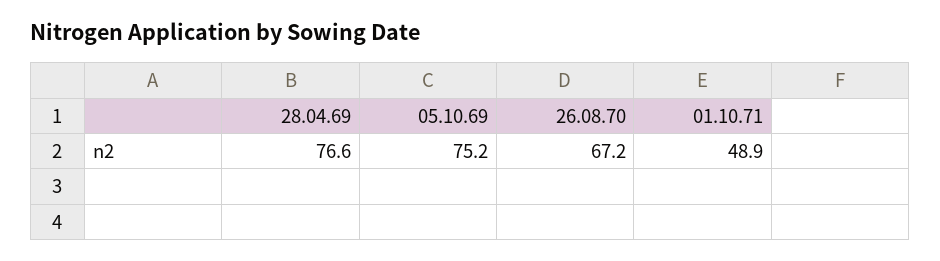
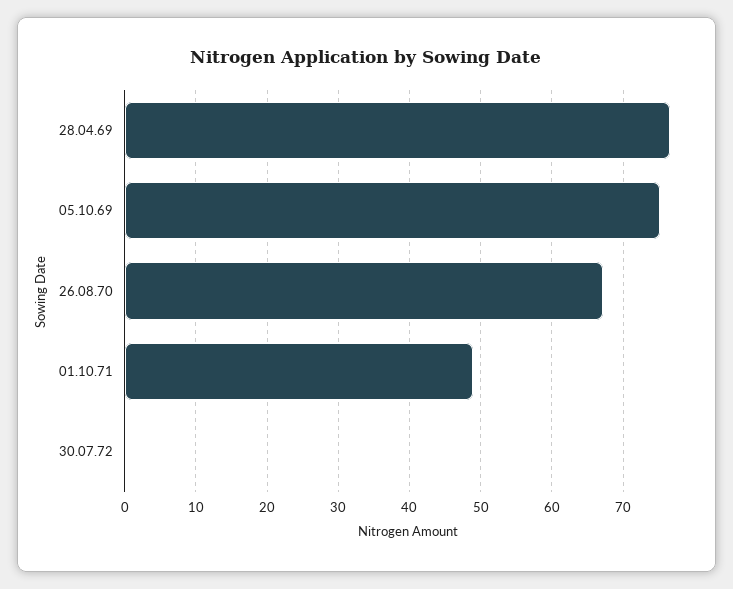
30.07.72: none -> 0

